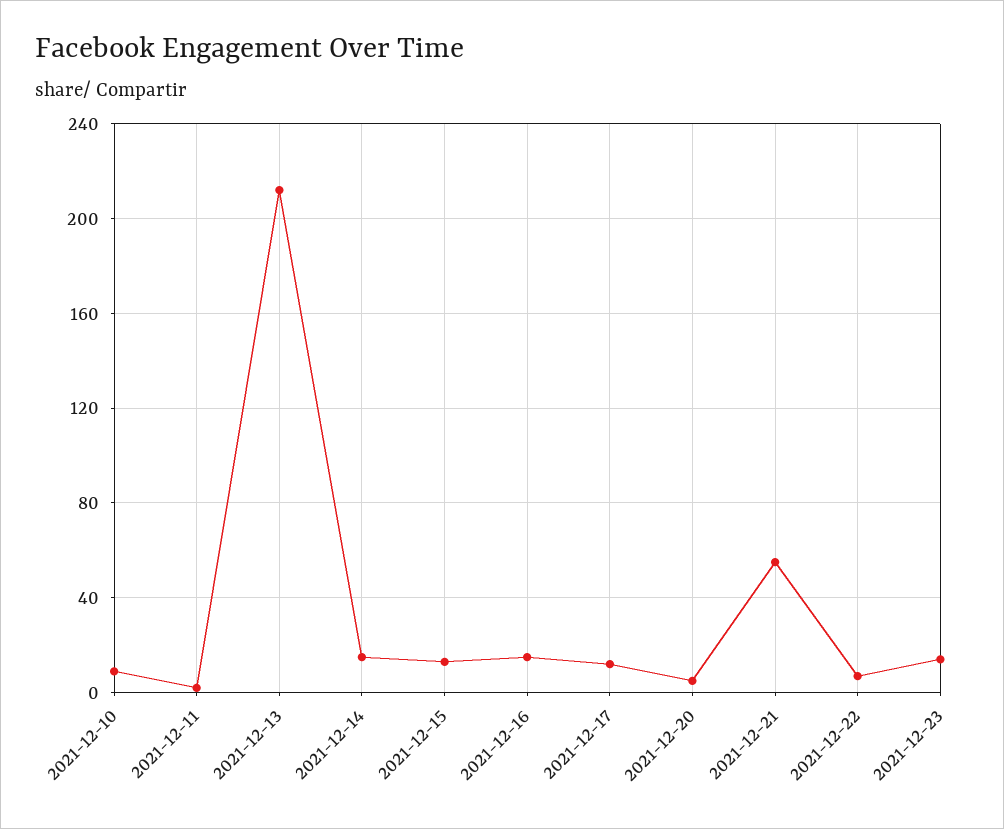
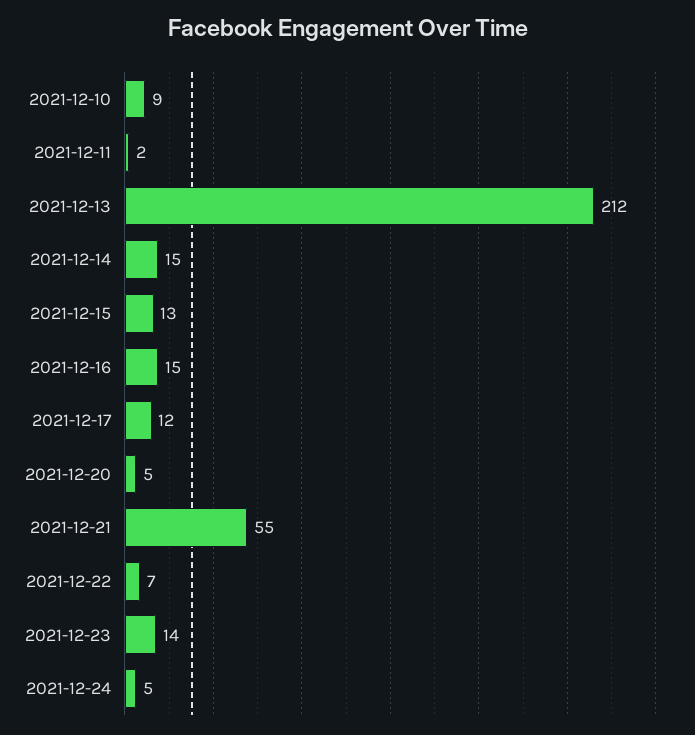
2021-12-24: none -> 5

